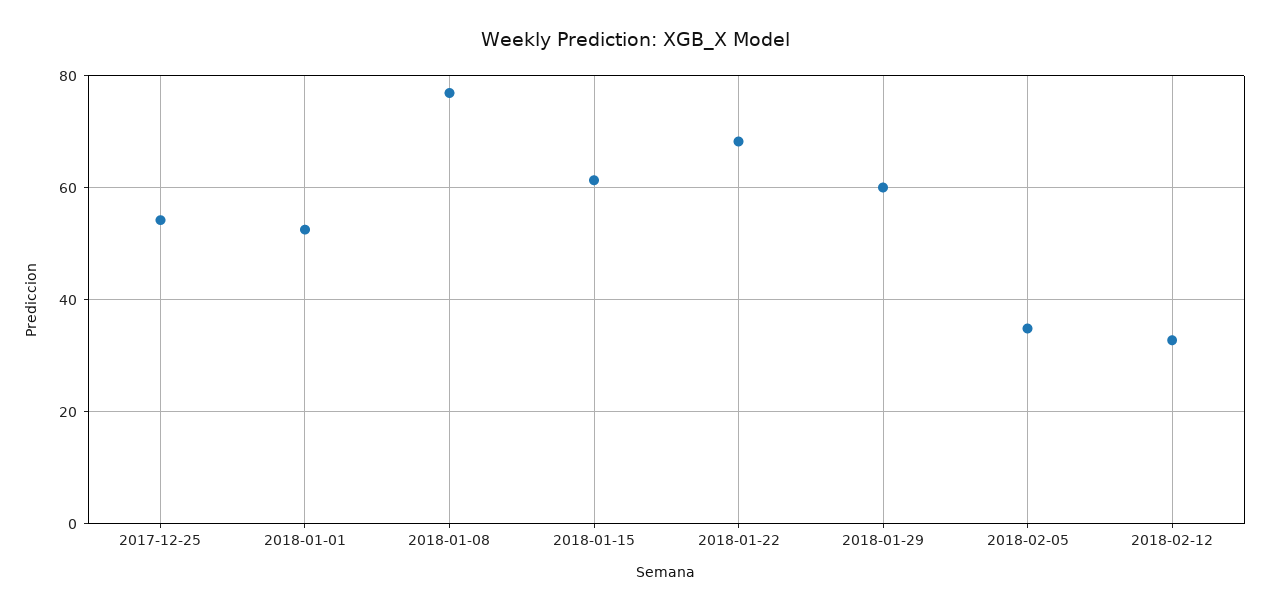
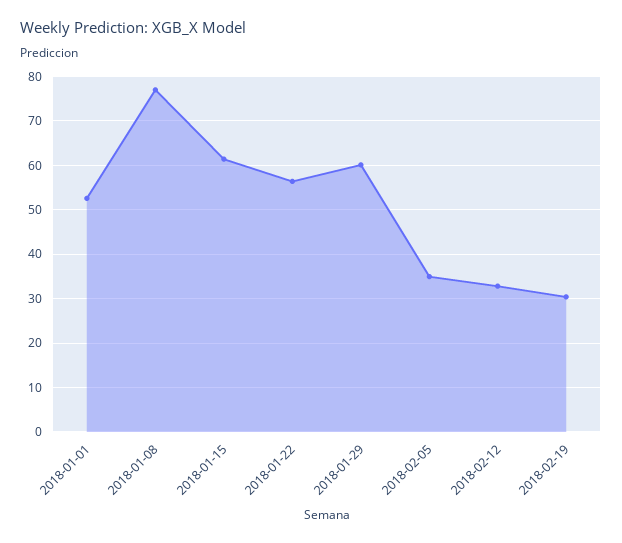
2017-12-25: 54 -> none
2018-01-22: 68 -> 56
2018-02-19: none -> 30

